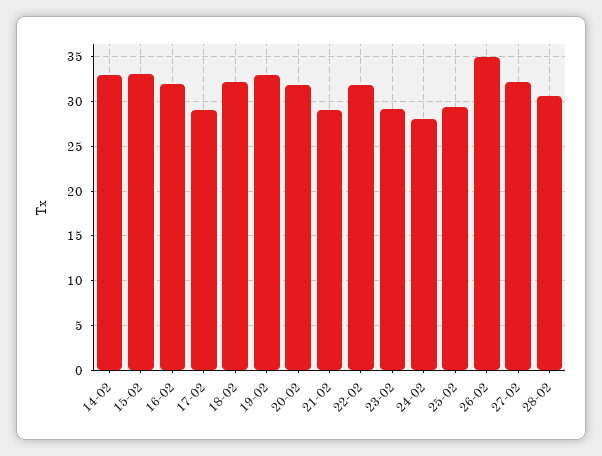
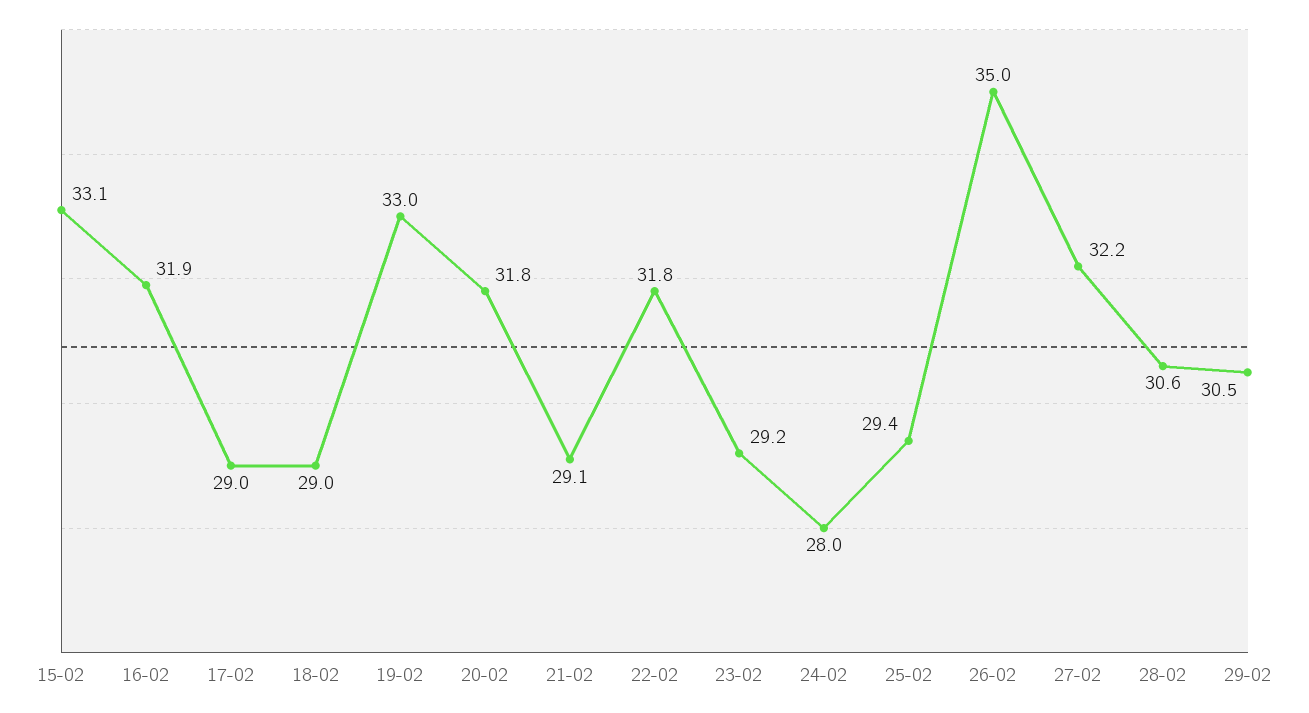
14-02: 33 -> none
18-02: 32 -> 29
29-02: none -> 30.5

